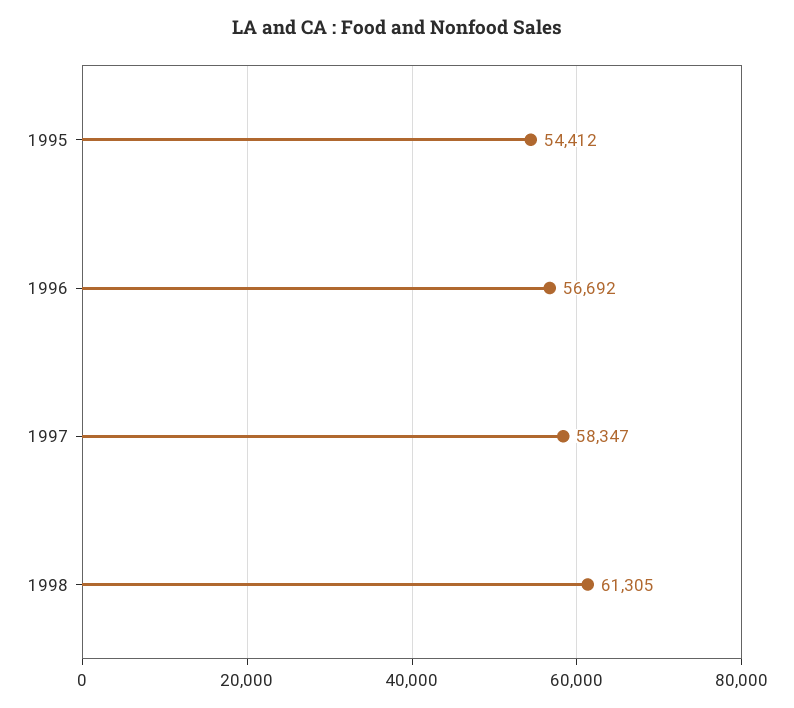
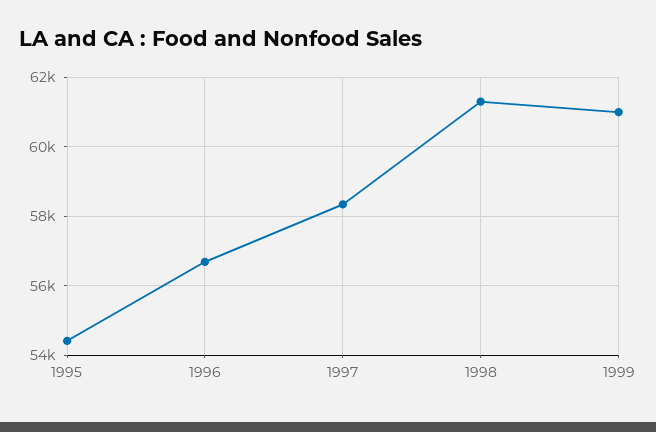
1999: none -> 61000

